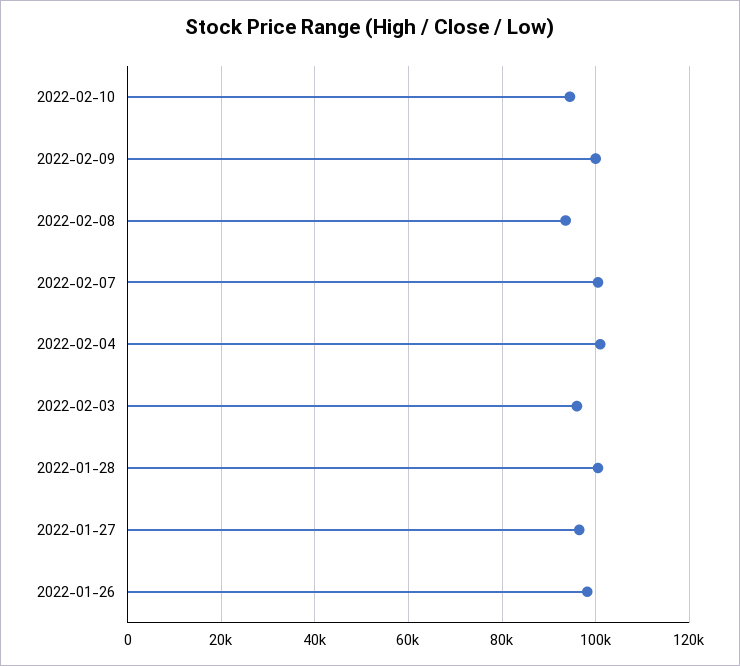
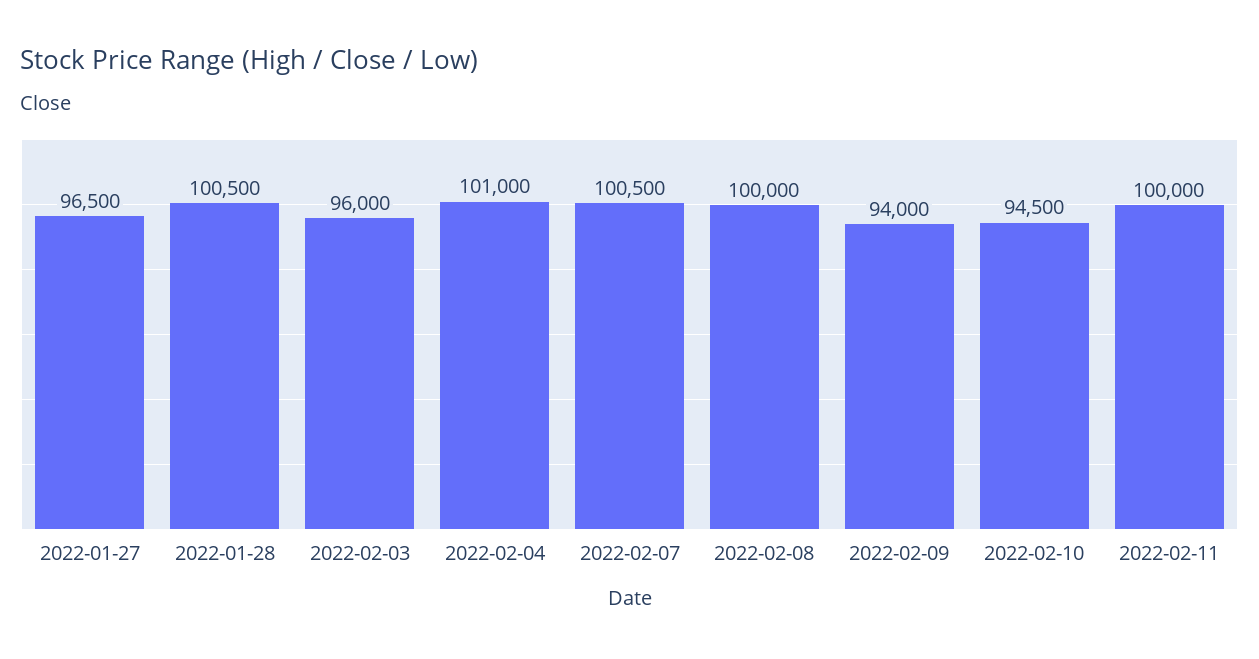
2022-02-09: 100000 -> 94000
2022-02-08: 94000 -> 100000
2022-01-26: 98000 -> none
2022-02-11: none -> 100000

